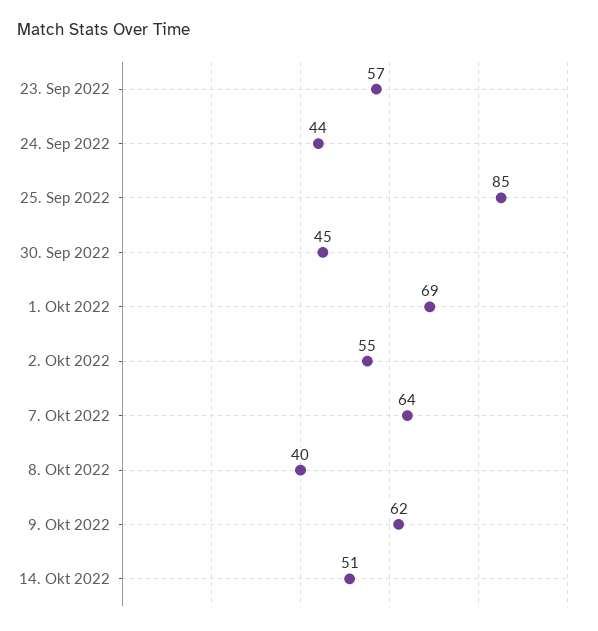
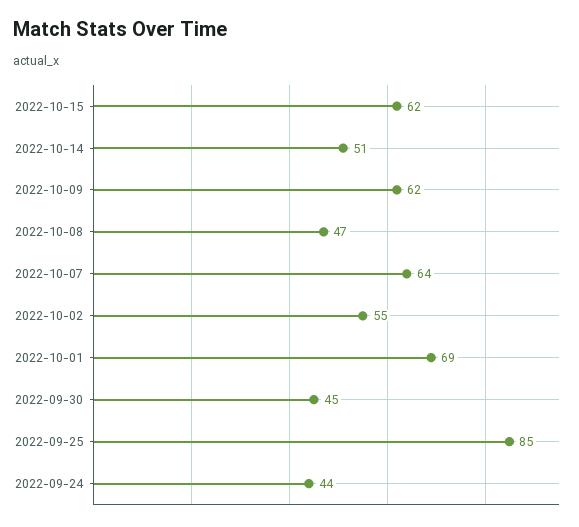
23. Sep 2022: 57 -> none
8. Okt 2022: 40 -> 47
2022-10-15: none -> 62

